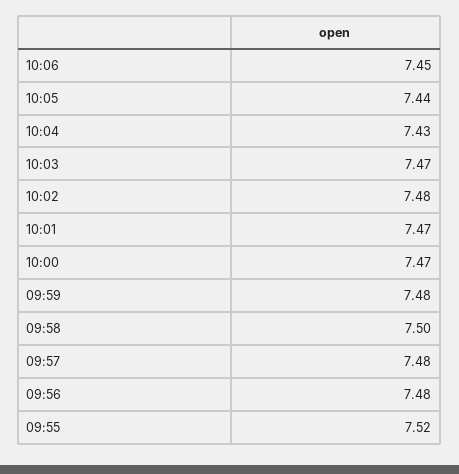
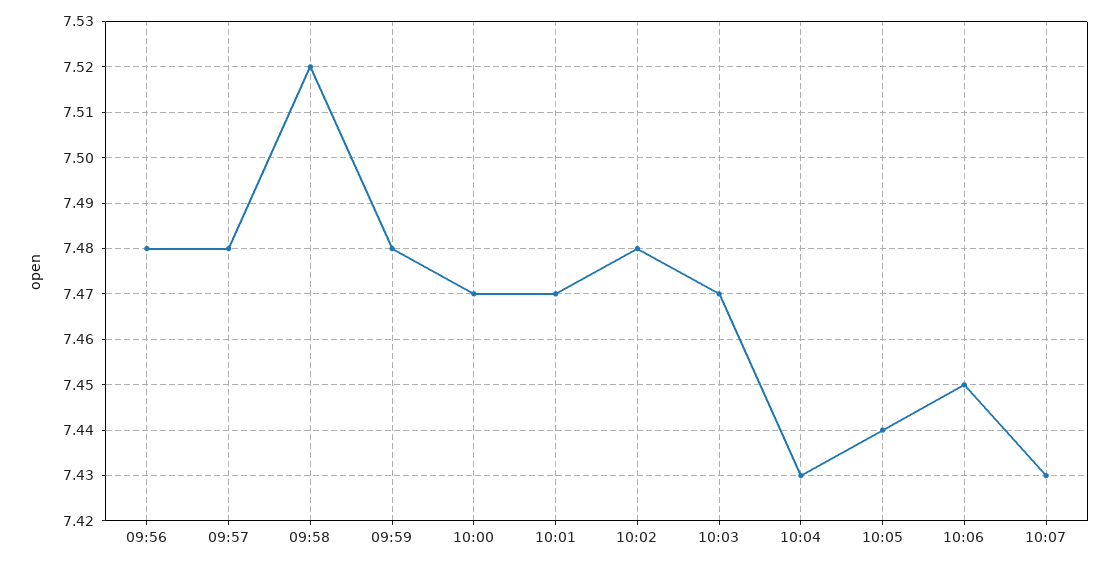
09:58: 7.5 -> 7.52
09:55: 7.52 -> none
10:07: none -> 7.43

